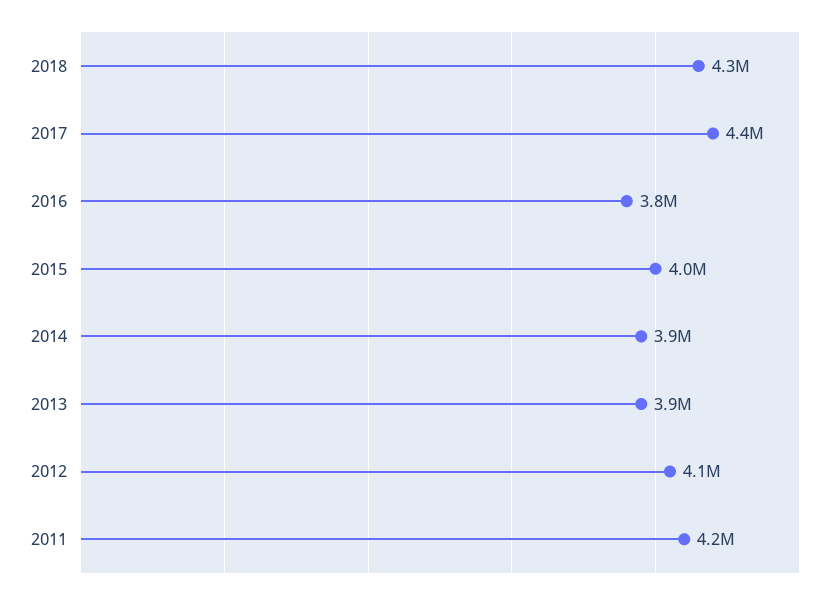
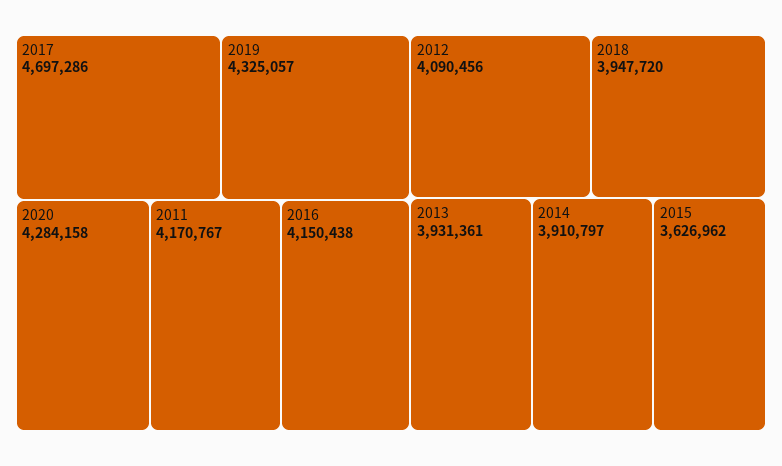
2018: 4300000 -> 3947720
2017: 4400000 -> 4697286
2016: 3800000 -> 4150438
2015: 4000000 -> 3626962
2019: none -> 4325057
2020: none -> 4284158

